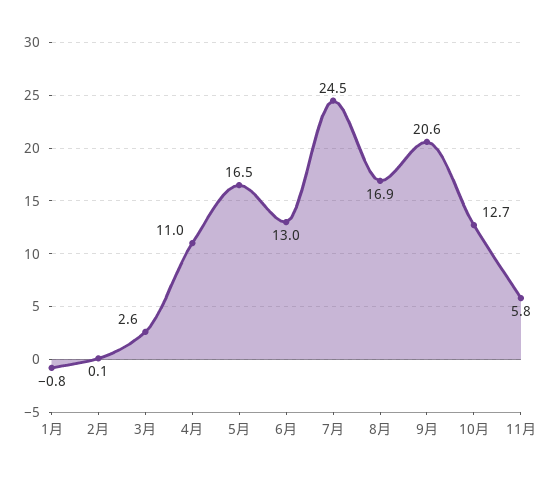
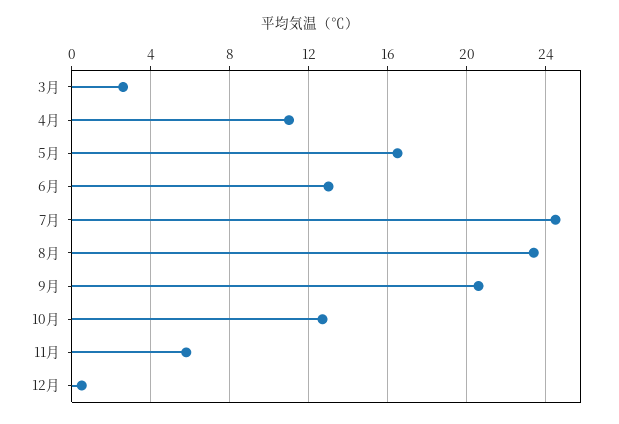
1月: -0.8 -> none
2月: 0.1 -> none
8月: 16.9 -> 23.5
12月: none -> 0.5

